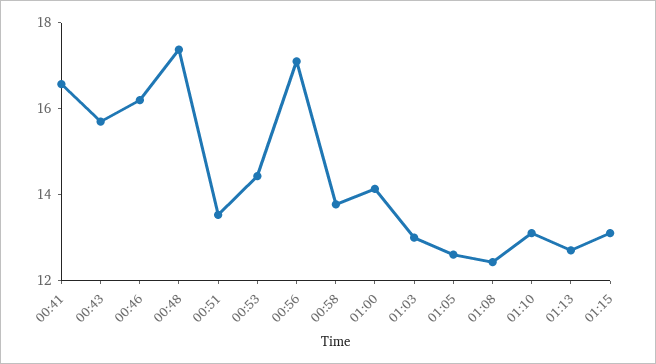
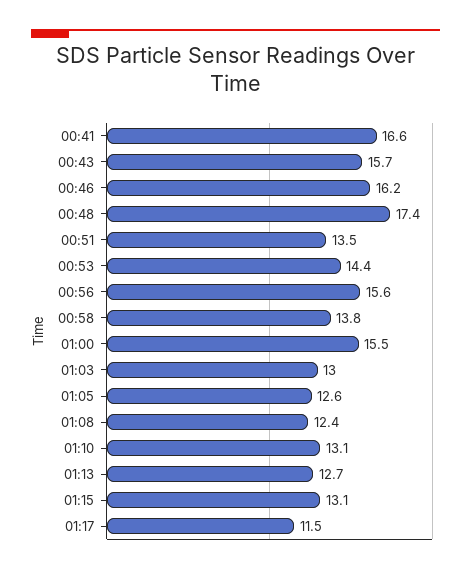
00:56: 17 -> 15.6
01:00: 14 -> 15.5
01:17: none -> 11.5

